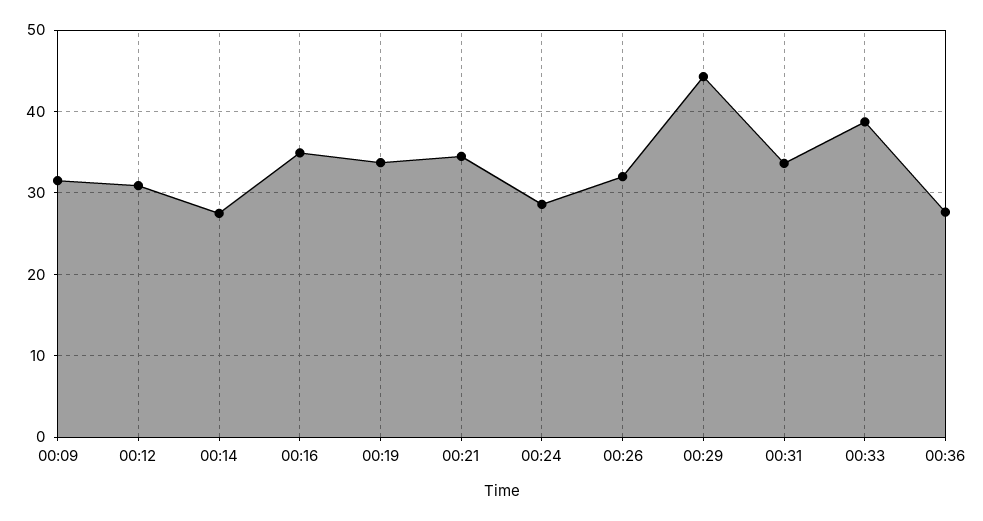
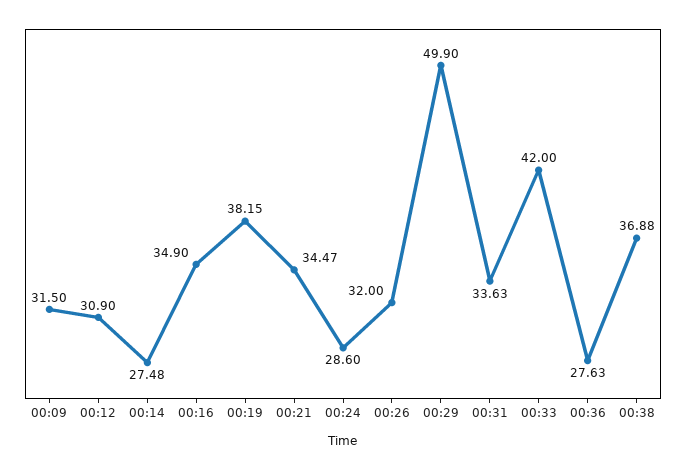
00:19: 34 -> 38.15
00:29: 44 -> 49.9
00:33: 39 -> 42
00:38: none -> 36.88

